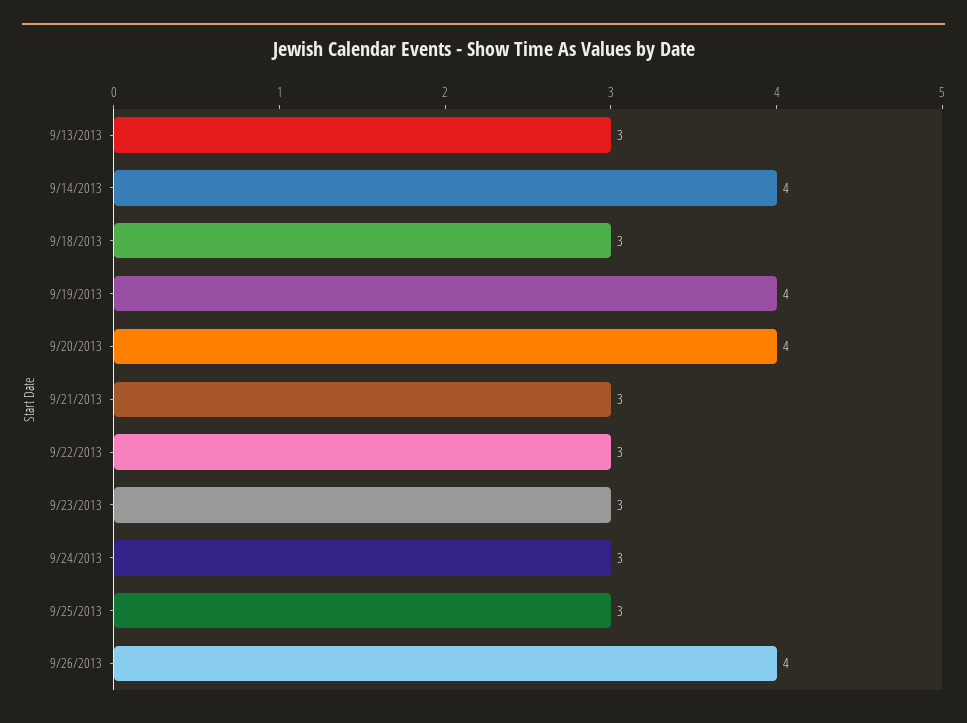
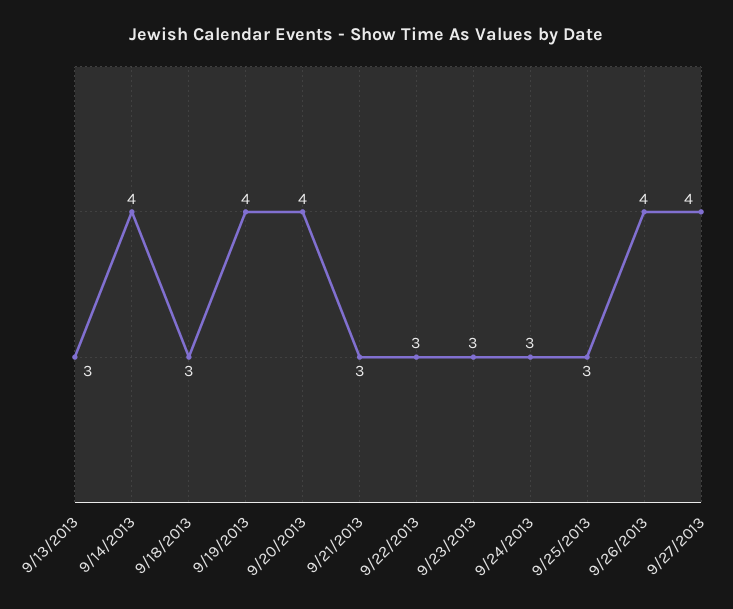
9/27/2013: none -> 4

